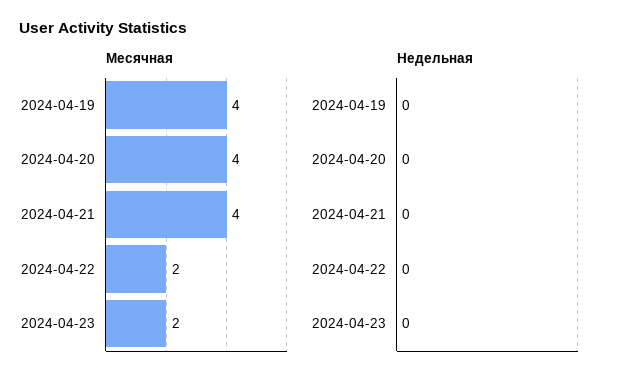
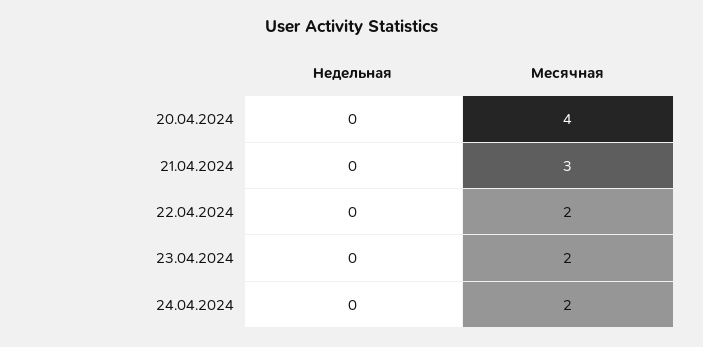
Месячная, 2024-04-19: 4 -> none
Месячная, 2024-04-21: 4 -> 3
Недельная, 2024-04-19: 0 -> none
Недельная, 24.04.2024: none -> 0
Месячная, 24.04.2024: none -> 2

